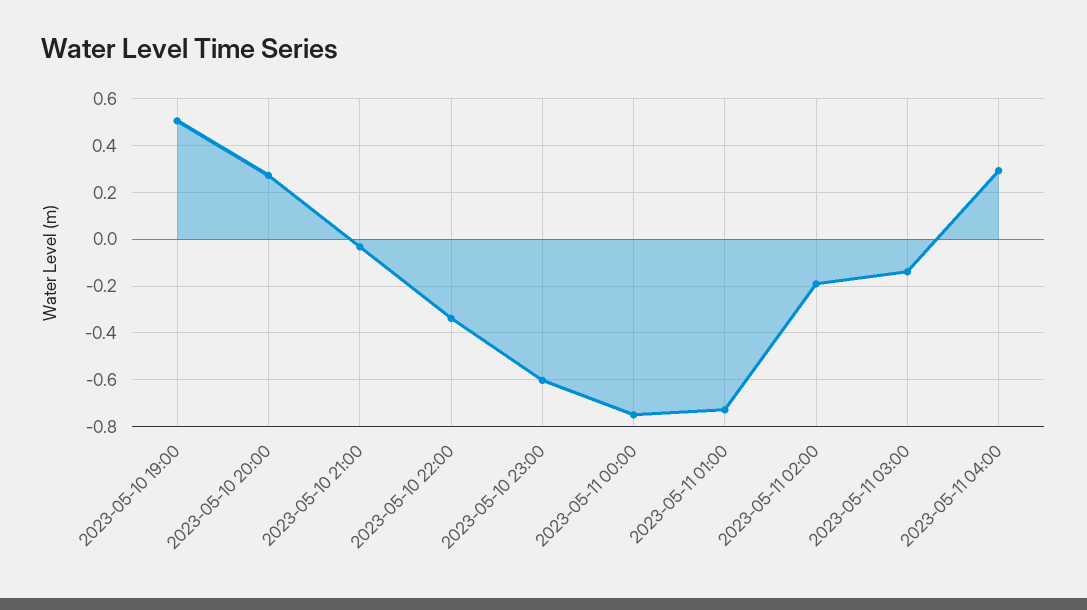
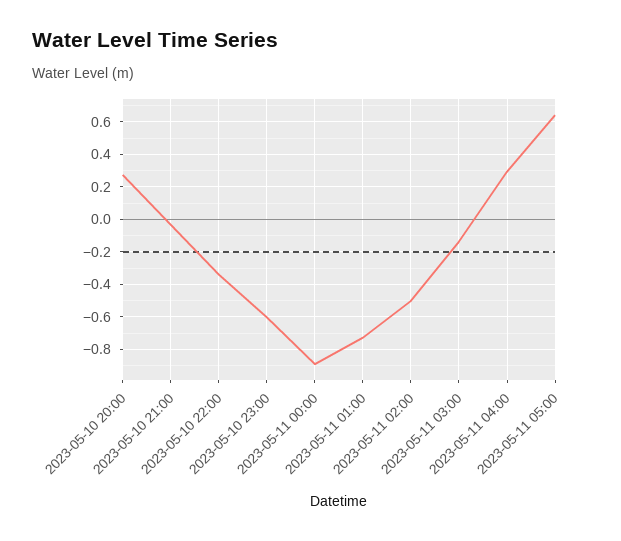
2023-05-10 19:00: 0.5 -> none
2023-05-11 00:00: -0.75 -> -0.9
2023-05-11 02:00: -0.2 -> -0.5
2023-05-11 05:00: none -> 0.65

